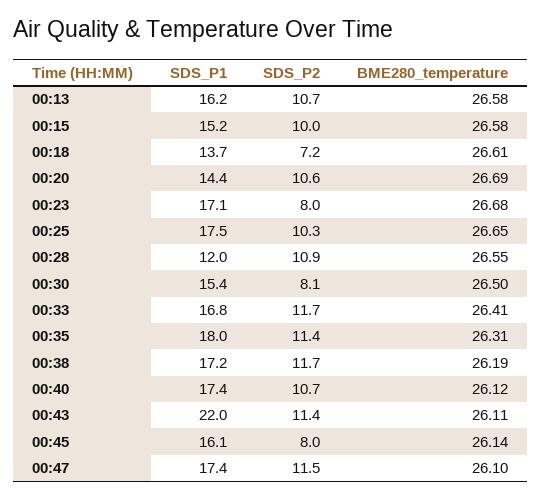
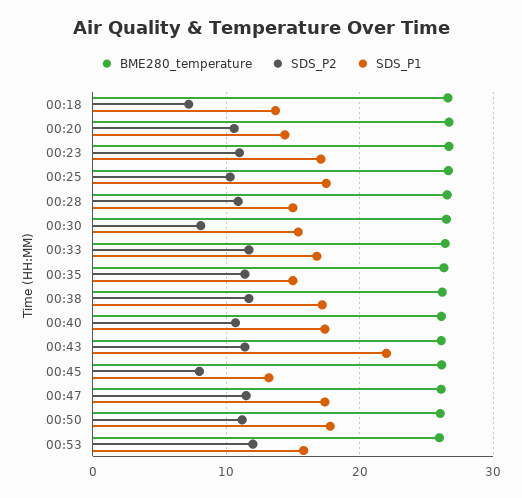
SDS_P1, 00:13: 16.2 -> none
SDS_P2, 00:13: 10.7 -> none
BME280_temperature, 00:13: 26.58 -> none
SDS_P1, 00:15: 15.2 -> none
SDS_P2, 00:15: 10 -> none
BME280_temperature, 00:15: 26.58 -> none
SDS_P2, 00:23: 8 -> 11
SDS_P1, 00:28: 12 -> 15
SDS_P1, 00:35: 18 -> 15
SDS_P1, 00:45: 16.1 -> 13
BME280_temperature, 00:50: none -> 26
SDS_P2, 00:50: none -> 11
SDS_P1, 00:50: none -> 18
BME280_temperature, 00:53: none -> 26
SDS_P2, 00:53: none -> 12
SDS_P1, 00:53: none -> 16

